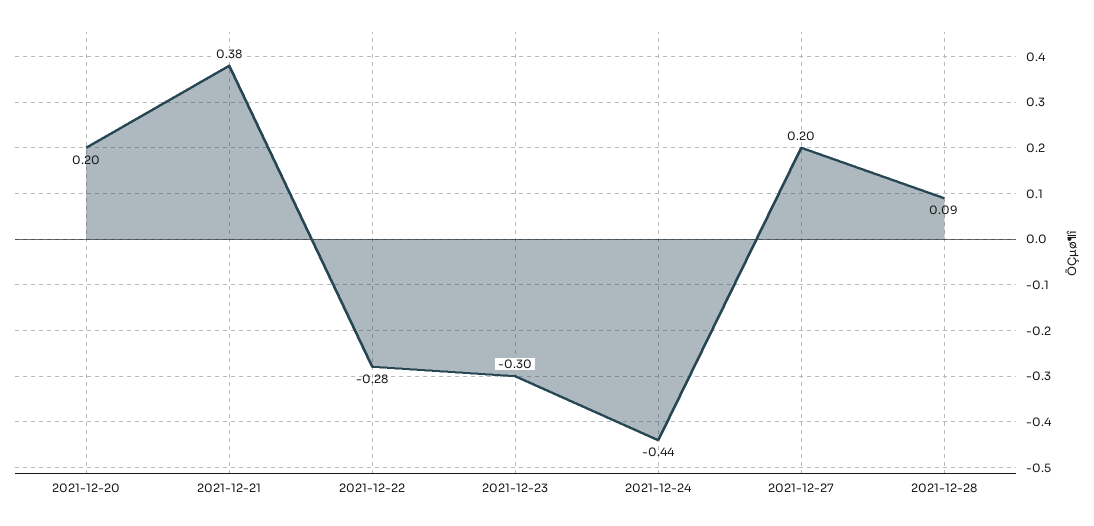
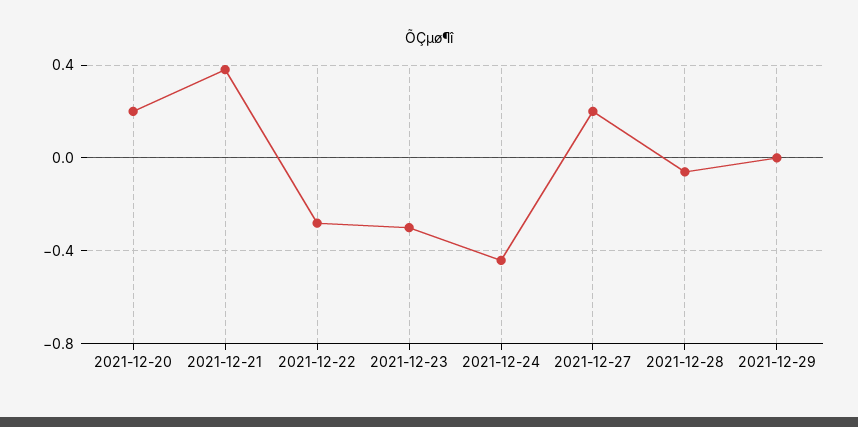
2021-12-28: 0.09 -> -0.05
2021-12-29: none -> 0

